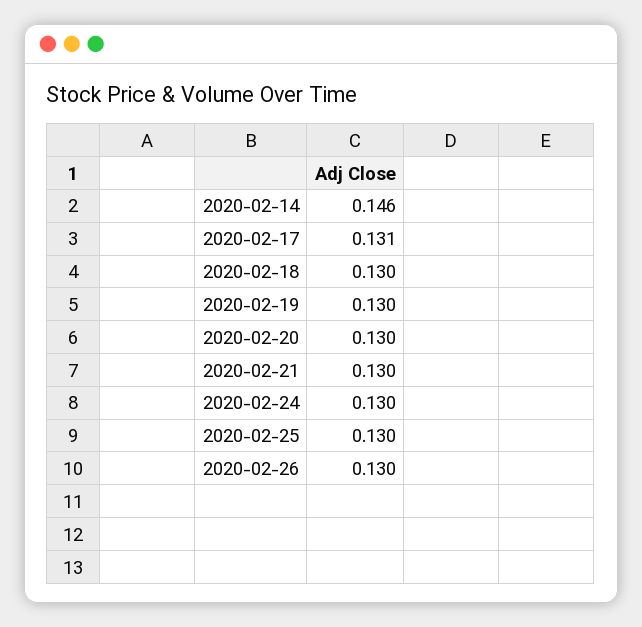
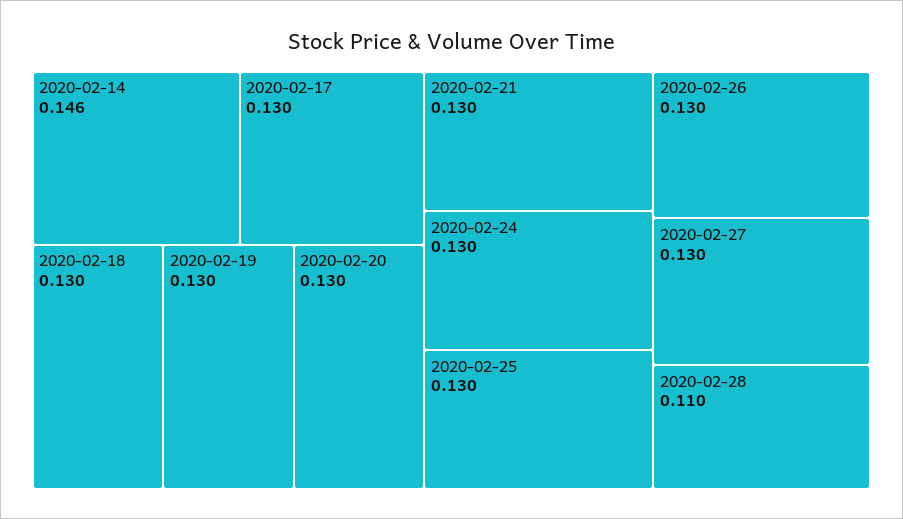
2020-02-17: 0.131 -> 0.13
2020-02-27: none -> 0.13
2020-02-28: none -> 0.11

